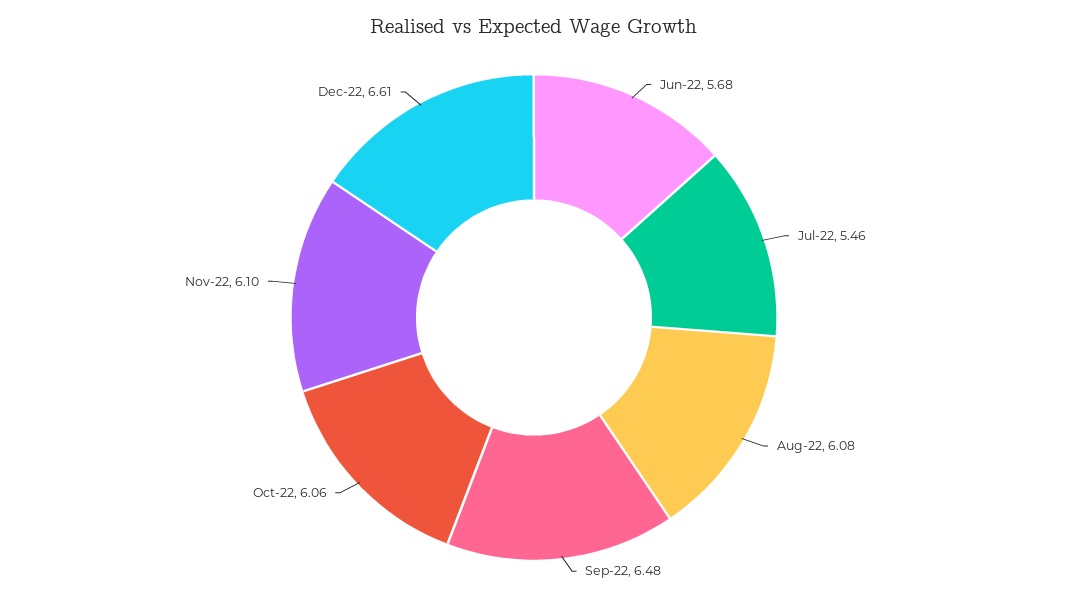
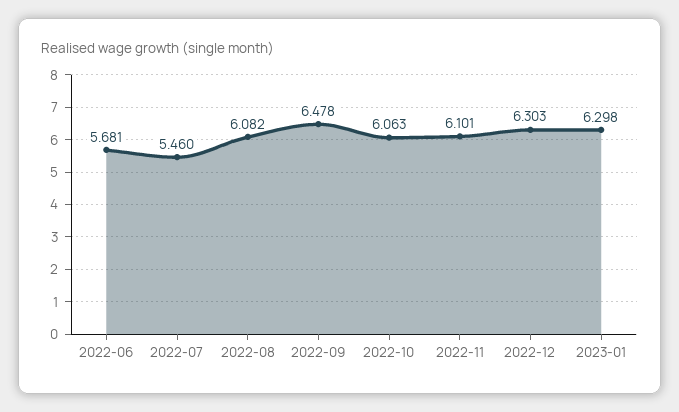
Dec-22: 6.61 -> 6.303
2023-01: none -> 6.298

